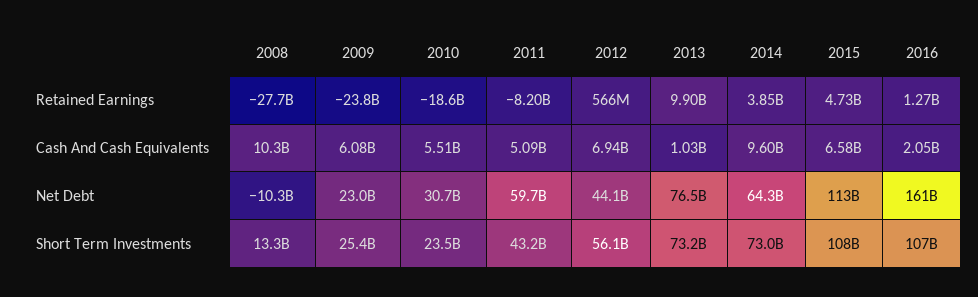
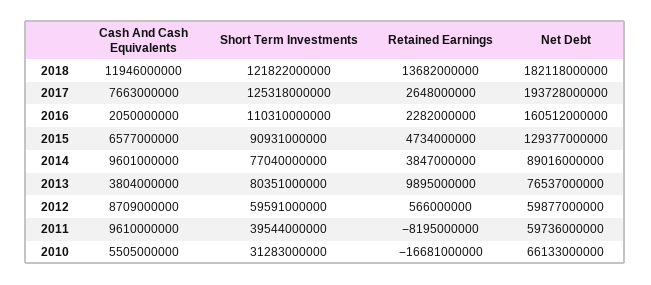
2008, Retained Earnings: -27700000000 -> none
2009, Retained Earnings: -23800000000 -> none
2010, Retained Earnings: -18600000000 -> -16681000000
2016, Retained Earnings: 1270000000 -> 2282000000
2008, Cash And Cash Equivalents: 10300000000 -> none
2009, Cash And Cash Equivalents: 6080000000 -> none
2011, Cash And Cash Equivalents: 5090000000 -> 9610000000
2012, Cash And Cash Equivalents: 6940000000 -> 8709000000
2013, Cash And Cash Equivalents: 1030000000 -> 3804000000
2008, Net Debt: -10300000000 -> none
2009, Net Debt: 23000000000 -> none
2010, Net Debt: 30700000000 -> 66133000000
2012, Net Debt: 44100000000 -> 59877000000
2014, Net Debt: 64300000000 -> 89016000000
2015, Net Debt: 113000000000 -> 129377000000
2008, Short Term Investments: 13300000000 -> none
2009, Short Term Investments: 25400000000 -> none
2010, Short Term Investments: 23500000000 -> 31283000000
2011, Short Term Investments: 43200000000 -> 39544000000
2012, Short Term Investments: 56100000000 -> 59591000000
2013, Short Term Investments: 73200000000 -> 80351000000
2014, Short Term Investments: 73000000000 -> 77040000000
2015, Short Term Investments: 108000000000 -> 90931000000
2016, Short Term Investments: 107000000000 -> 110310000000
2018, Cash And Cash Equivalents: none -> 11946000000
2018, Short Term Investments: none -> 121822000000
2018, Retained Earnings: none -> 13682000000
2018, Net Debt: none -> 182118000000
2017, Cash And Cash Equivalents: none -> 7663000000
2017, Short Term Investments: none -> 125318000000
2017, Retained Earnings: none -> 2648000000
2017, Net Debt: none -> 193728000000

